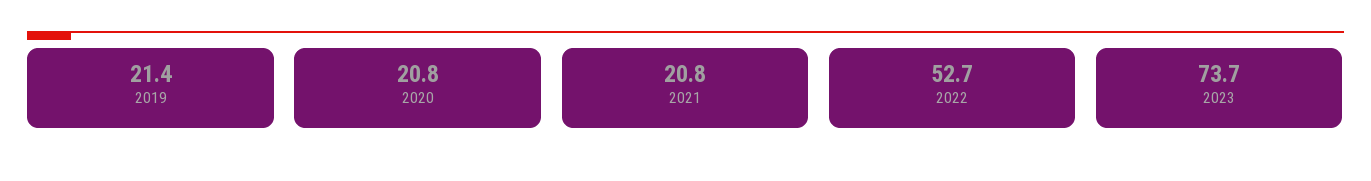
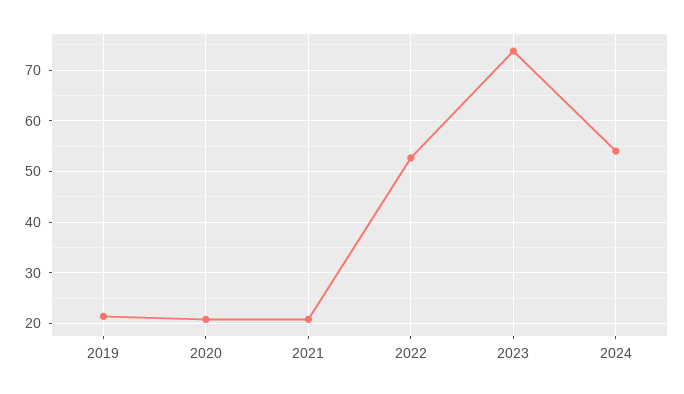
2024: none -> 54

